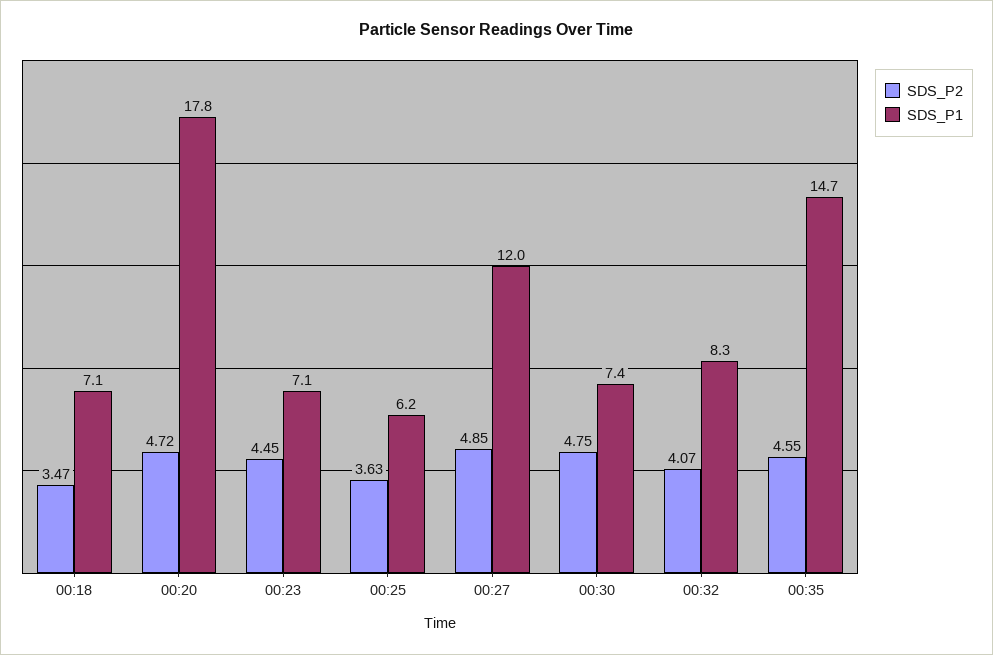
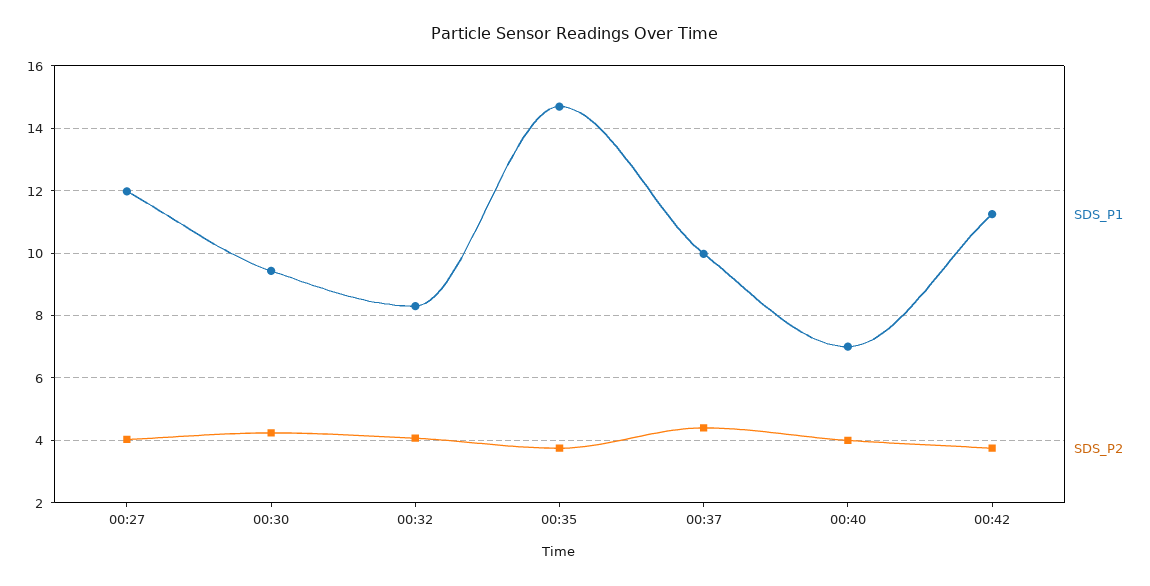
SDS_P2, 00:18: 3.47 -> none
SDS_P1, 00:18: 7.1 -> none
SDS_P2, 00:20: 4.72 -> none
SDS_P1, 00:20: 17.8 -> none
SDS_P2, 00:23: 4.45 -> none
SDS_P1, 00:23: 7.1 -> none
SDS_P2, 00:25: 3.63 -> none
SDS_P1, 00:25: 6.2 -> none
SDS_P2, 00:27: 4.85 -> 4
SDS_P2, 00:30: 4.75 -> 4.2
SDS_P1, 00:30: 7.4 -> 9.4
SDS_P2, 00:35: 4.55 -> 3.8
SDS_P1, 00:37: none -> 10
SDS_P2, 00:37: none -> 4.4
SDS_P1, 00:40: none -> 7
SDS_P2, 00:40: none -> 4
SDS_P1, 00:42: none -> 11.2
SDS_P2, 00:42: none -> 3.8

